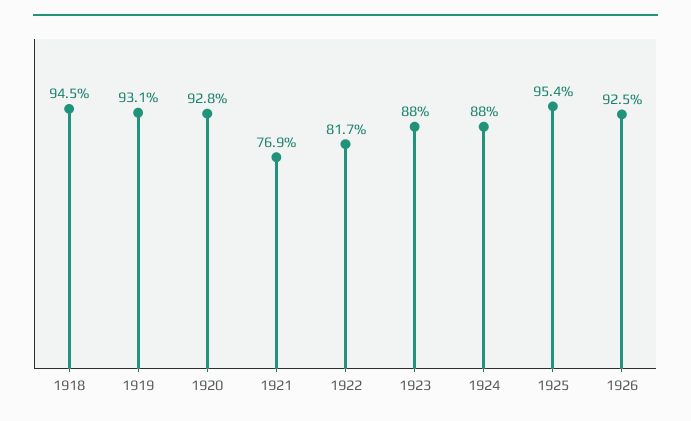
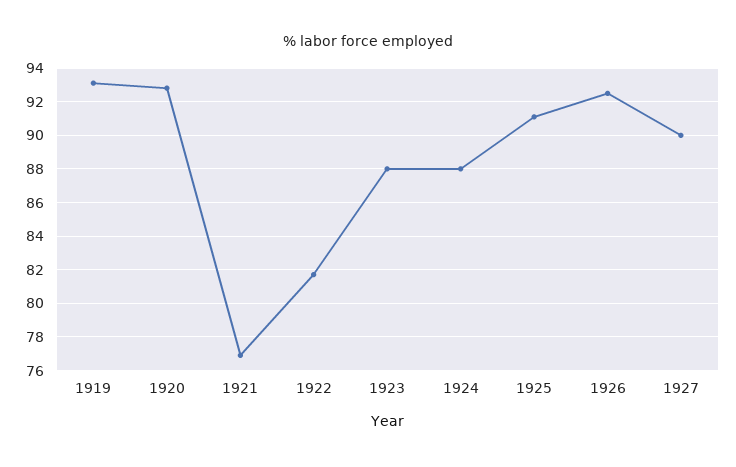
1918: 94.5 -> none
1925: 95.4 -> 91
1927: none -> 90

